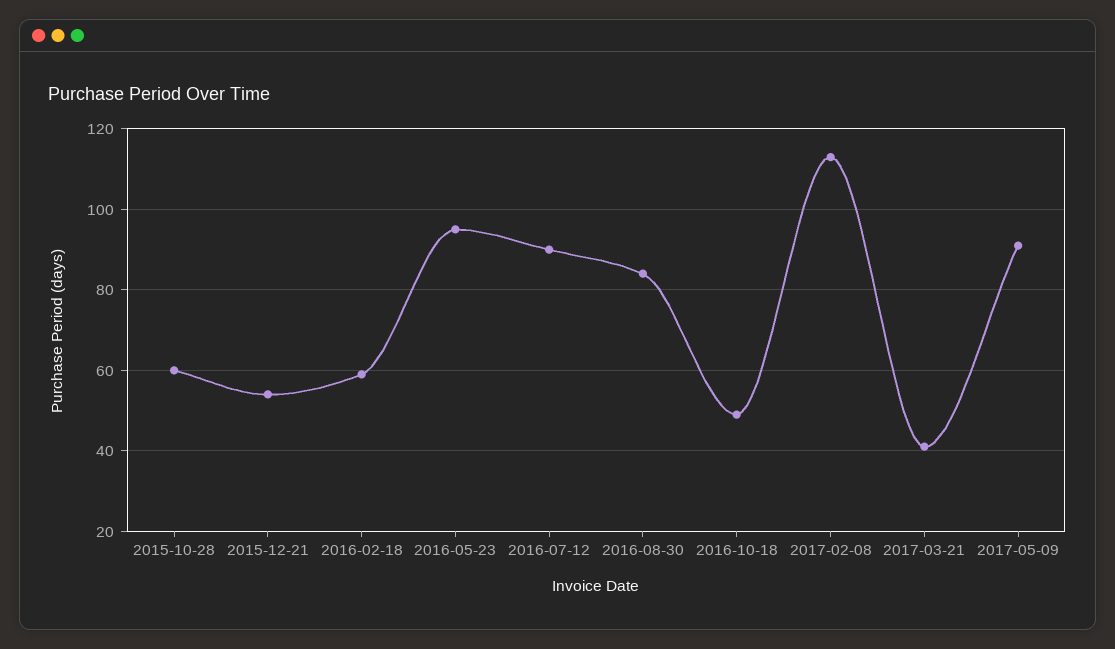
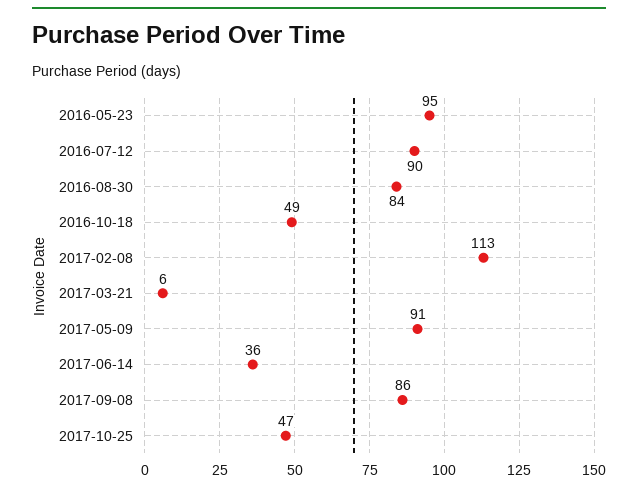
2015-10-28: 60 -> none
2015-12-21: 55 -> none
2016-02-18: 60 -> none
2017-03-21: 40 -> 6
2017-06-14: none -> 36
2017-09-08: none -> 86
2017-10-25: none -> 47

